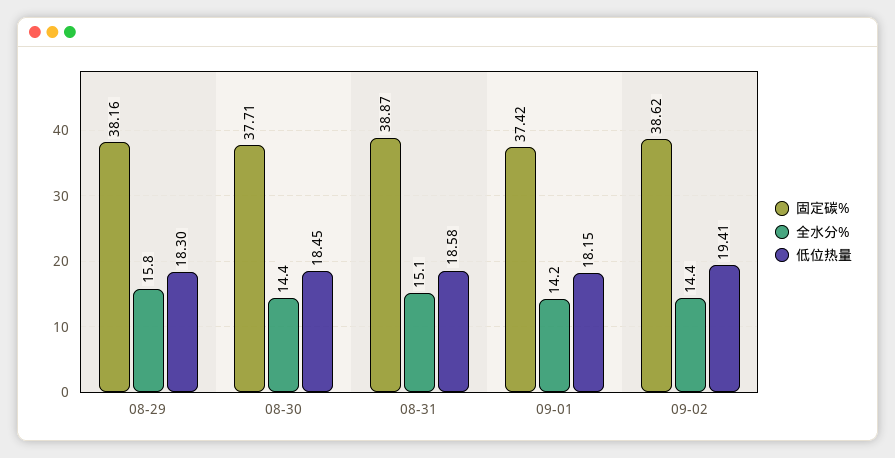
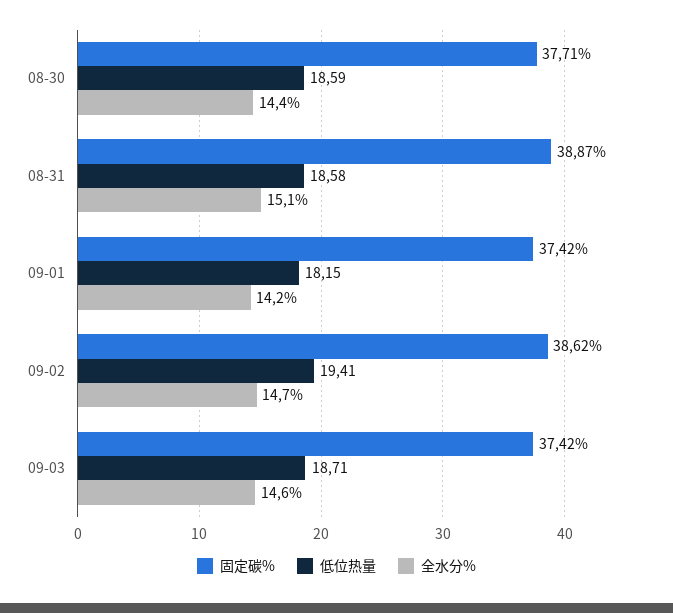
固定碳%, 08-29: 38.16 -> none
全水分%, 08-29: 15.8 -> none
低位热量, 08-29: 18.3 -> none
低位热量, 08-30: 18.45 -> 18.59
全水分%, 09-02: 14.4 -> 14.7
固定碳%, 09-03: none -> 37.42
低位热量, 09-03: none -> 18.71
全水分%, 09-03: none -> 14.6

